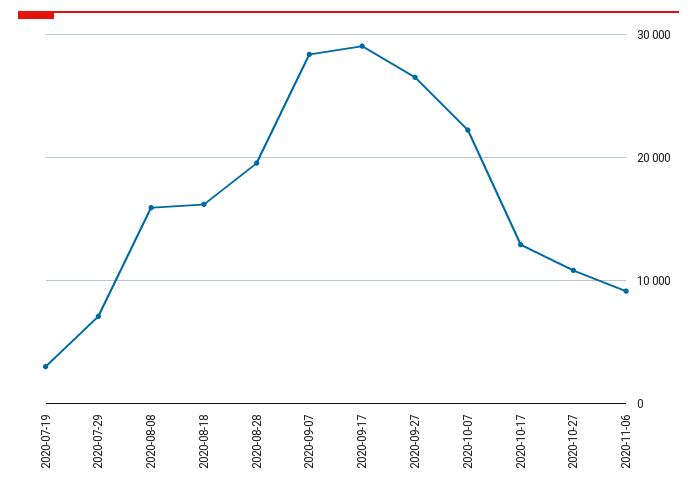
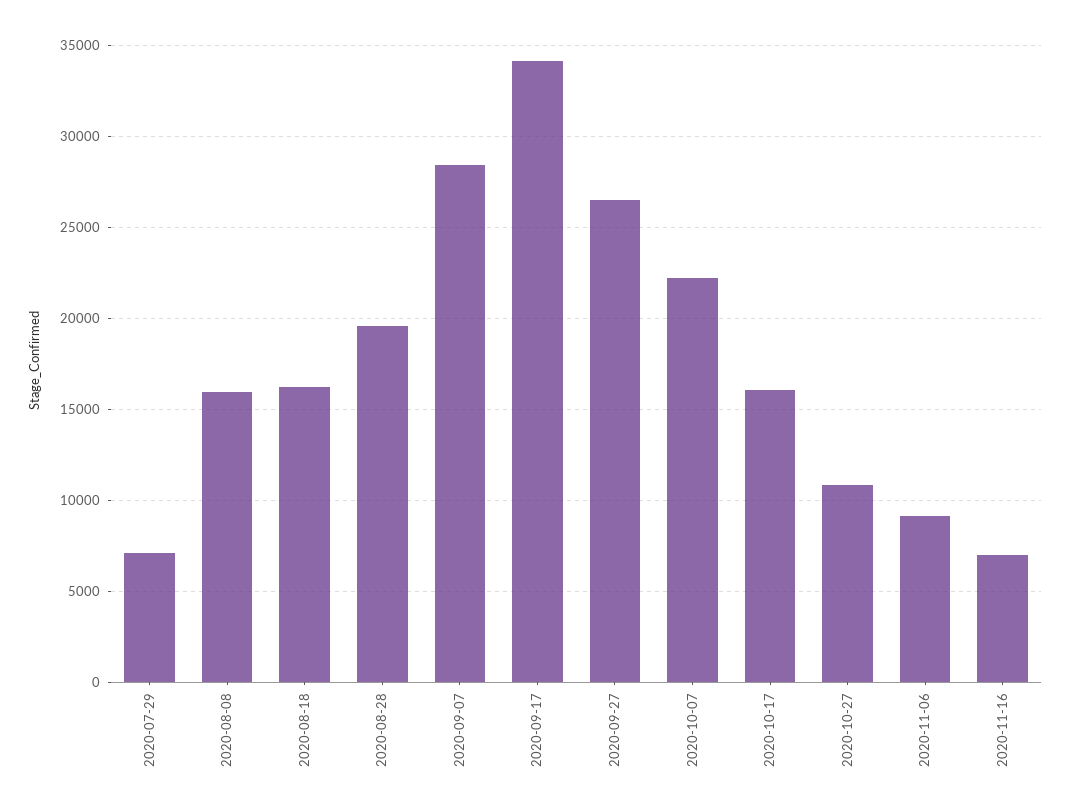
2020-07-19: 3000 -> none
2020-09-17: 29000 -> 34000
2020-10-17: 13000 -> 16000
2020-11-16: none -> 7000

